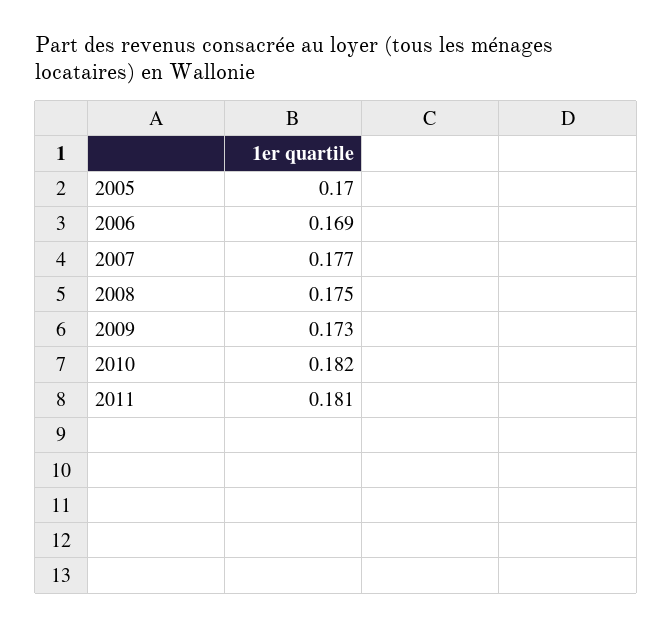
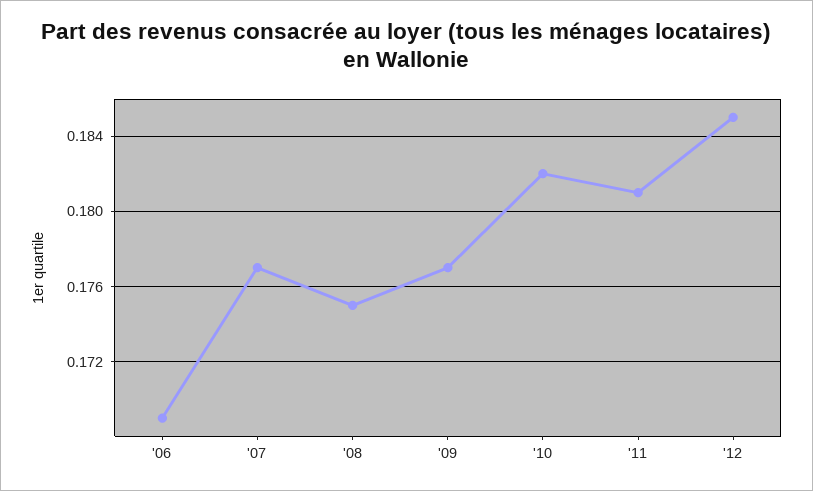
2005: 0.17 -> none
2009: 0.173 -> 0.177
'12: none -> 0.185

